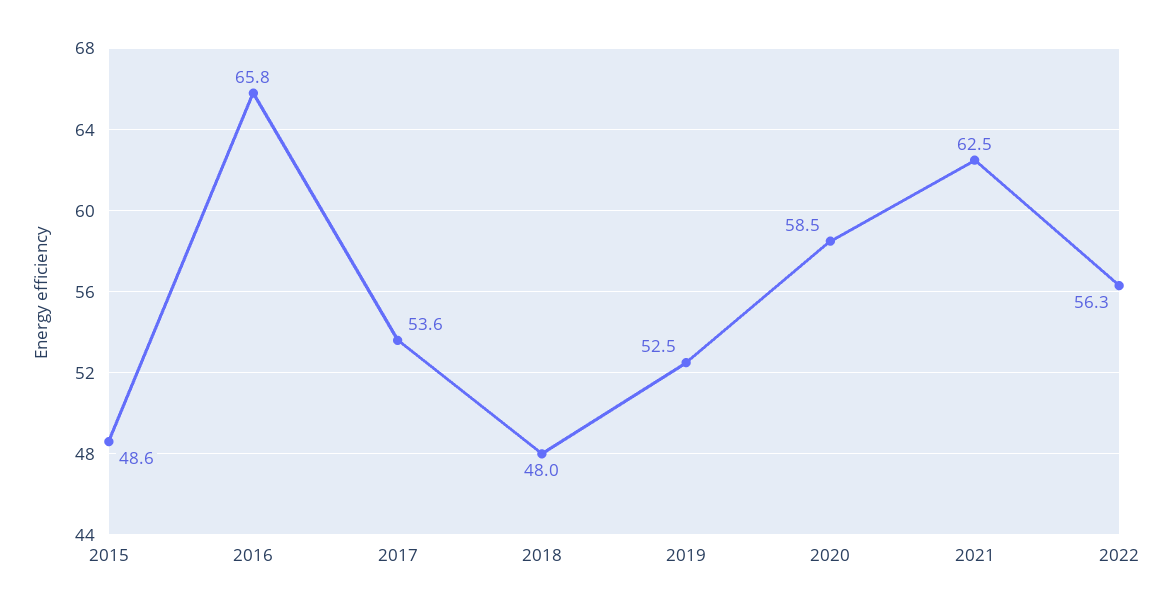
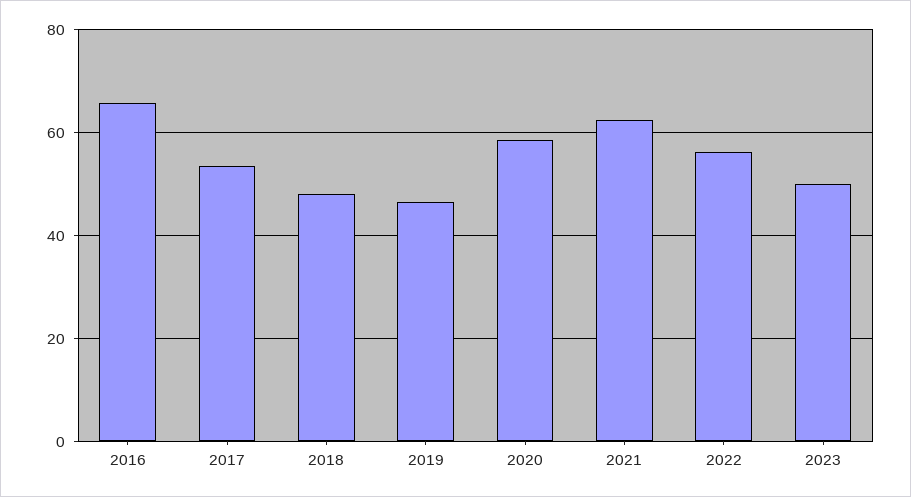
2015: 48.6 -> none
2019: 52.5 -> 46
2023: none -> 50

